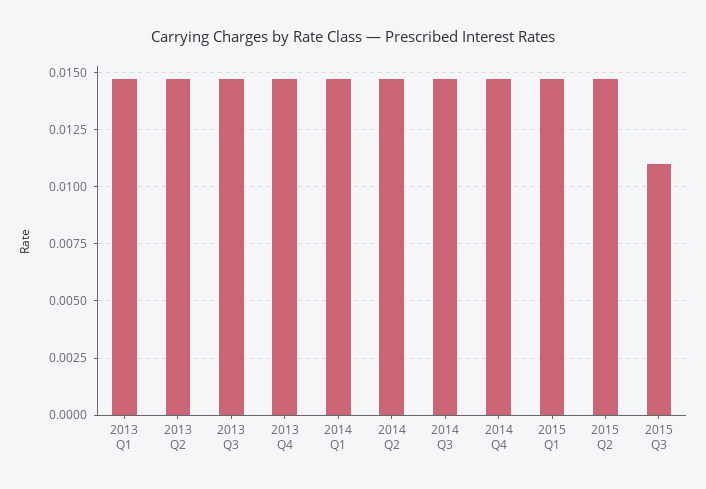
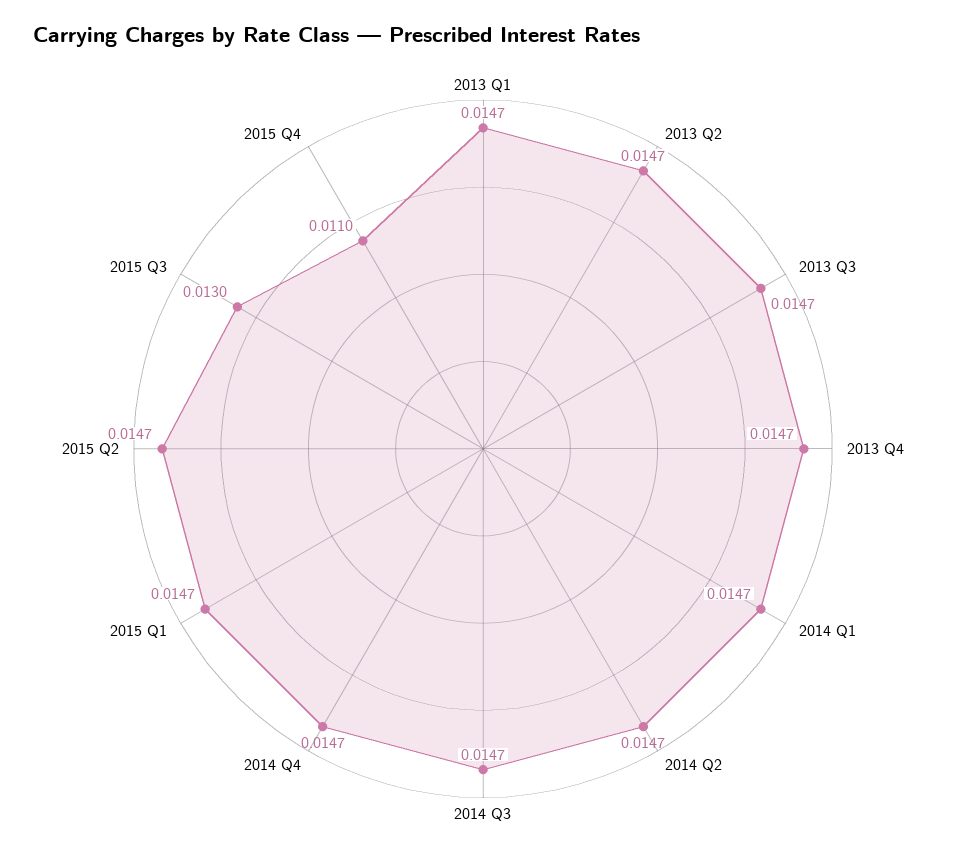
2015 Q3: 0.011 -> 0.013
2015 Q4: none -> 0.011

